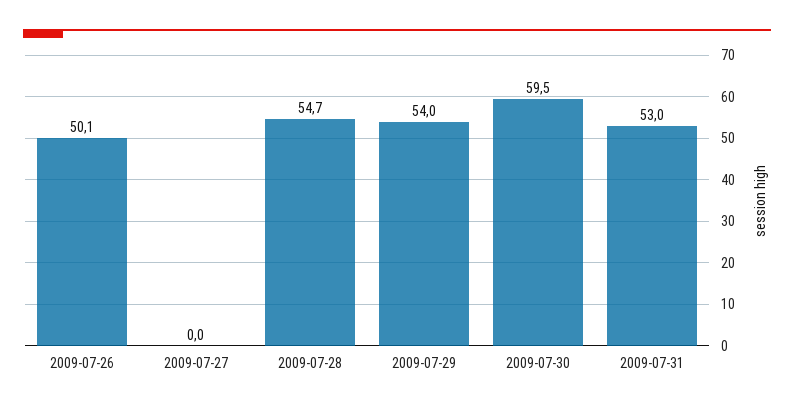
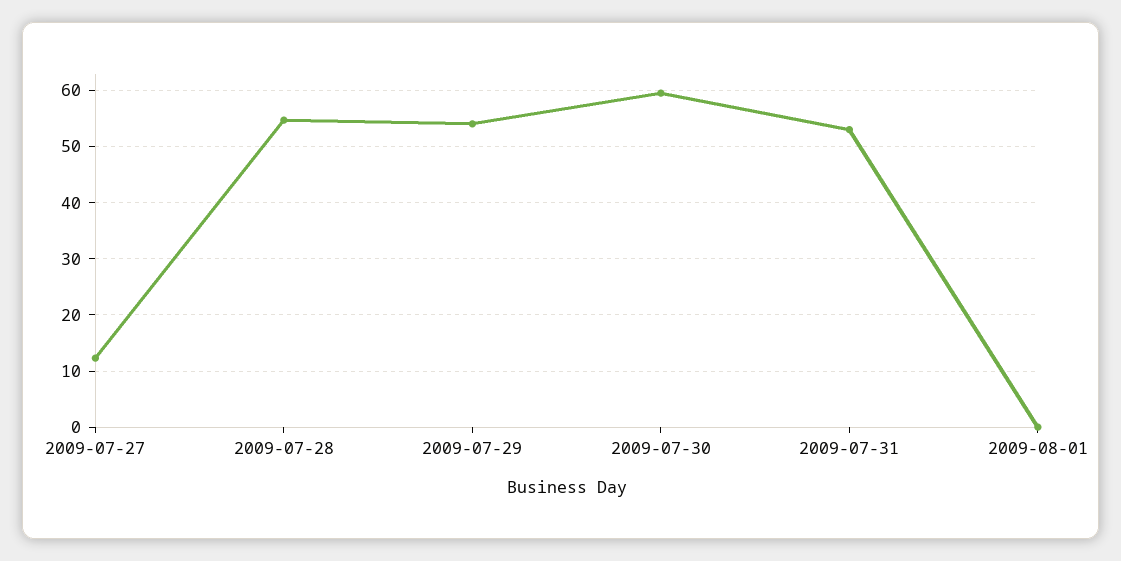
2009-07-26: 50.1 -> none
2009-07-27: 0 -> 12
2009-08-01: none -> 0

